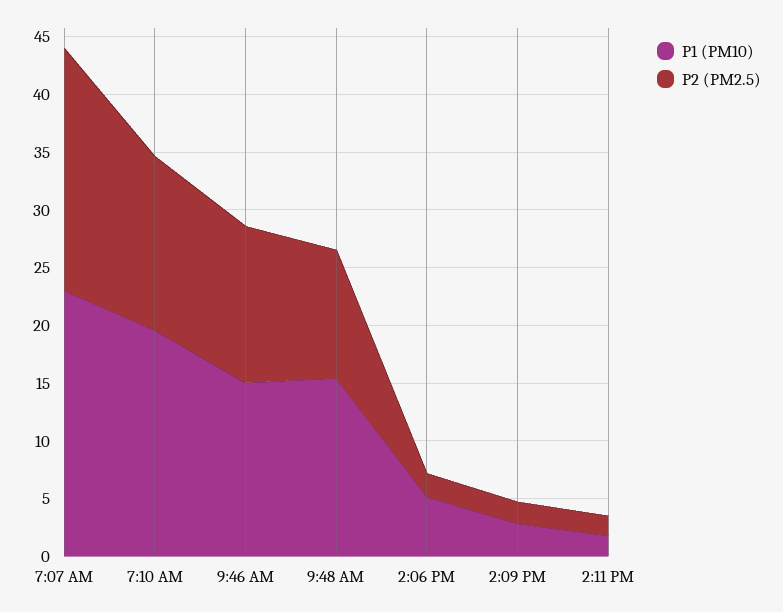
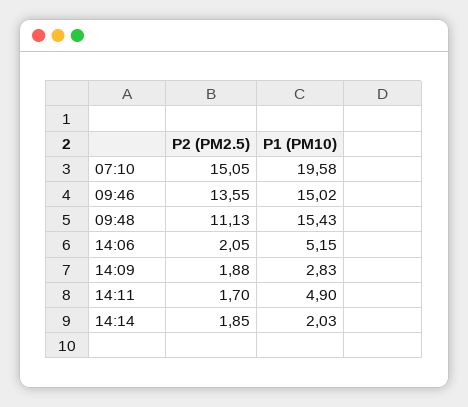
P1 (PM10), 7:07 AM: 23 -> none
P2 (PM2.5), 7:07 AM: 21 -> none
P1 (PM10), 2:11 PM: 2 -> 4.9
P2 (PM2.5), 14:14: none -> 1.85
P1 (PM10), 14:14: none -> 2.03

